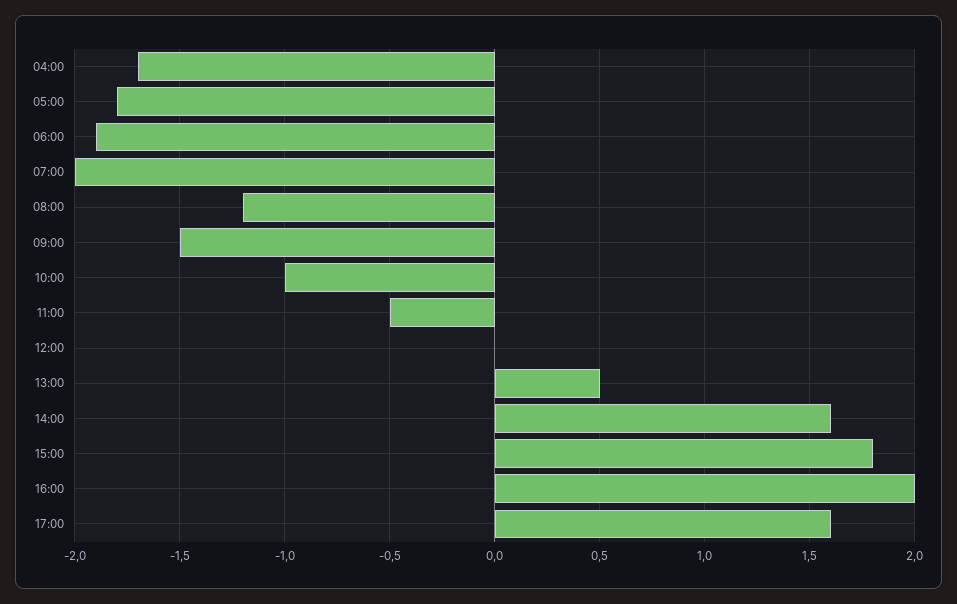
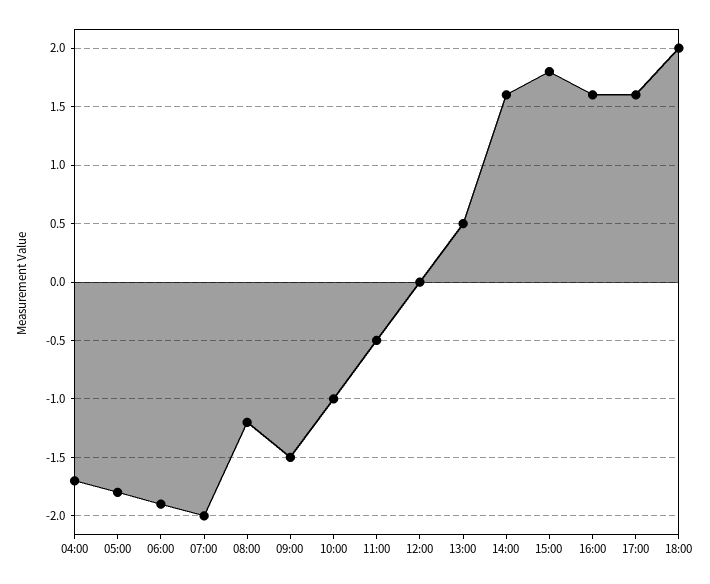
16:00: 2 -> 1.6
18:00: none -> 2

